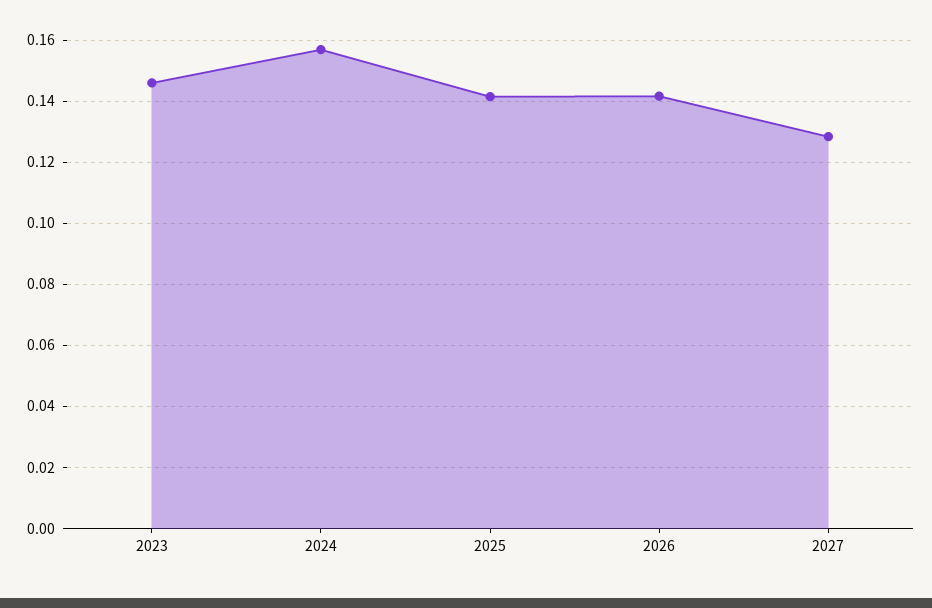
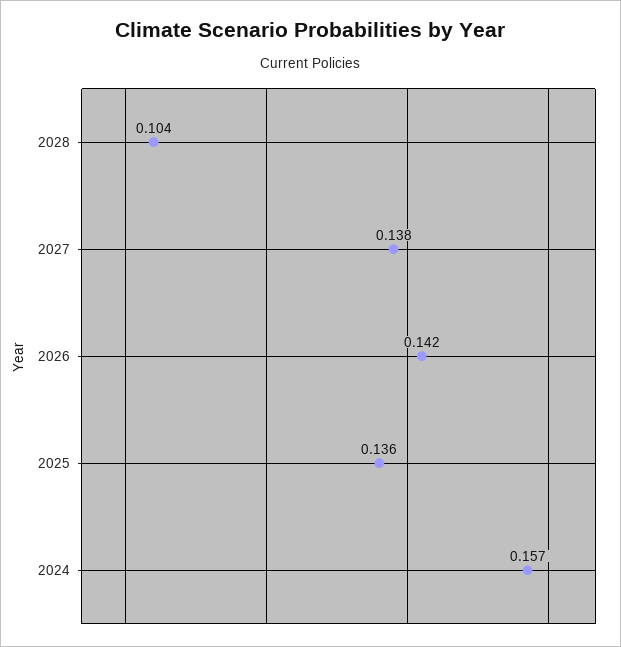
2023: 0.146 -> none
2025: 0.142 -> 0.136
2027: 0.128 -> 0.138
2028: none -> 0.104

